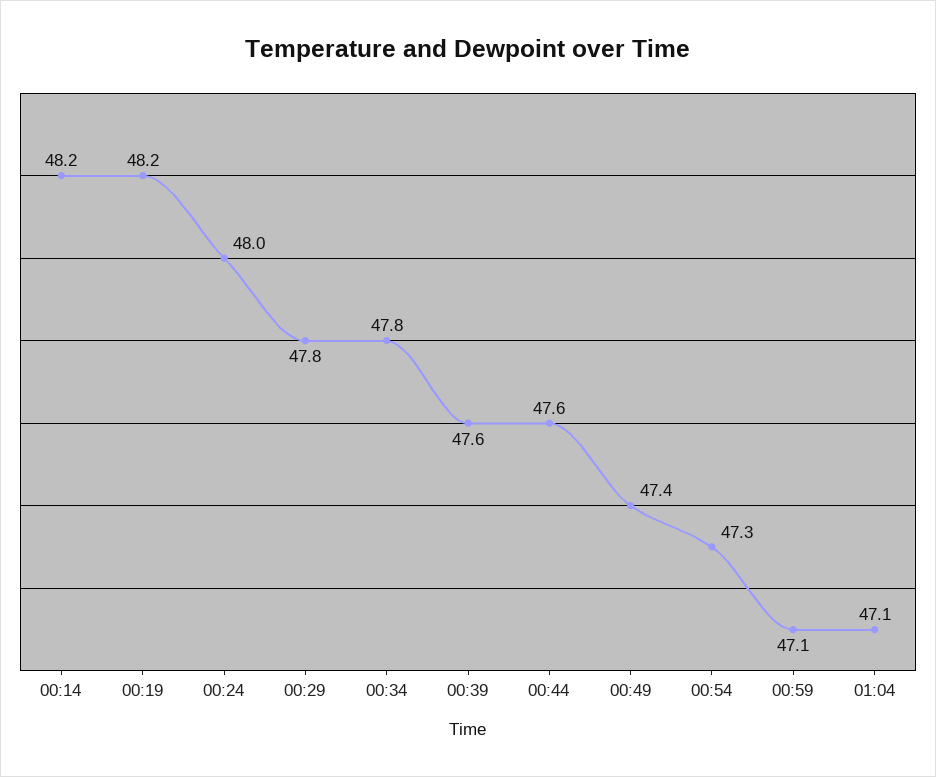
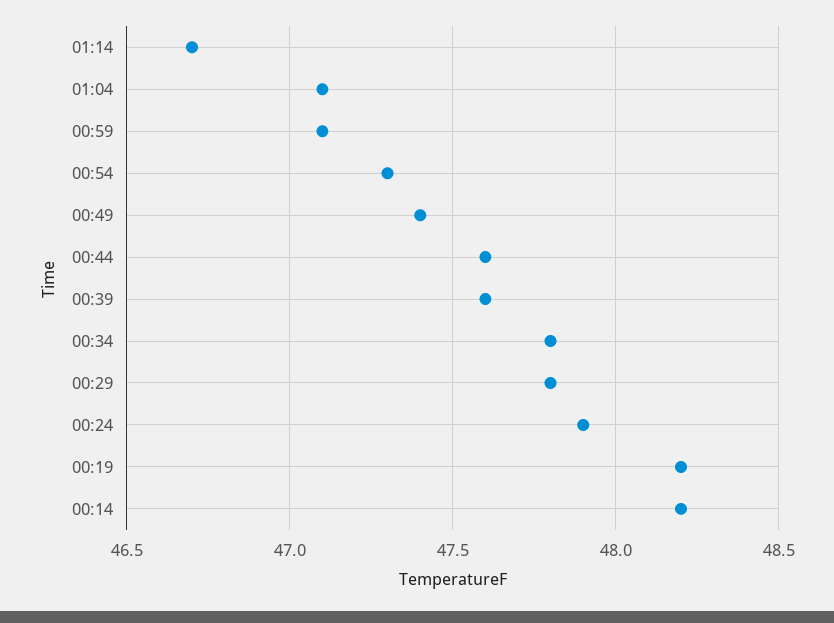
00:24: 48 -> 47.9
01:14: none -> 46.7

